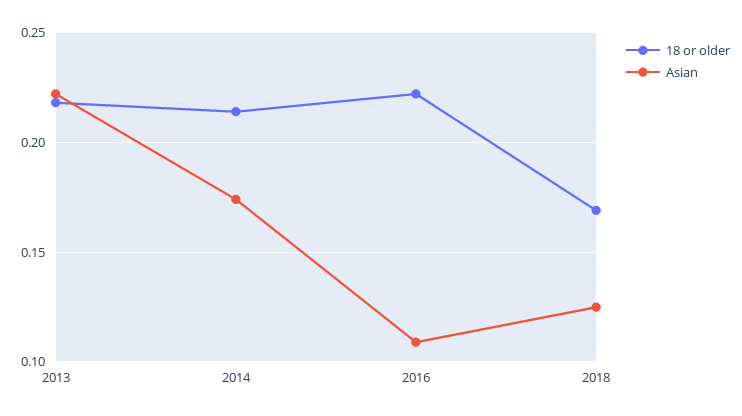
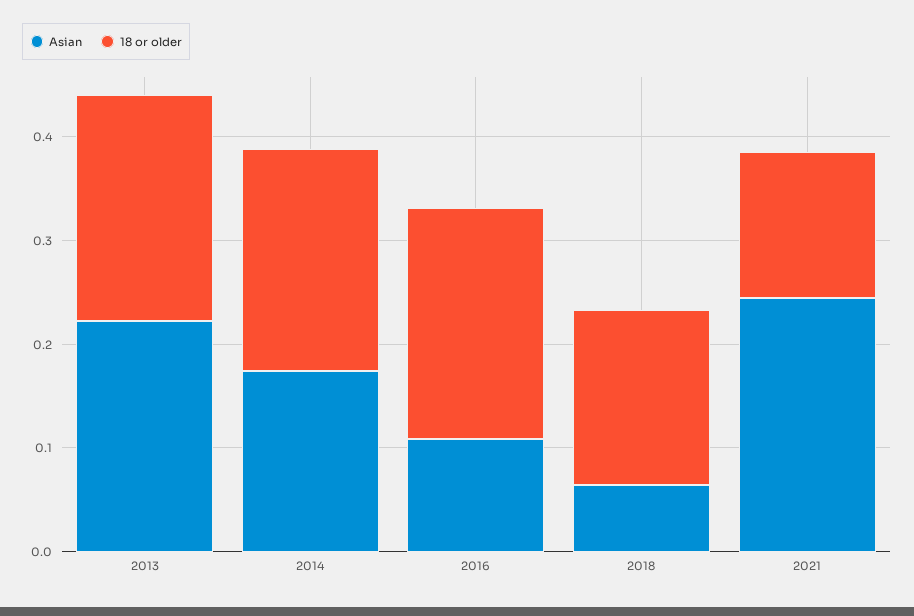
Asian, 2018: 0.125 -> 0.06
Asian, 2021: none -> 0.24
18 or older, 2021: none -> 0.14

